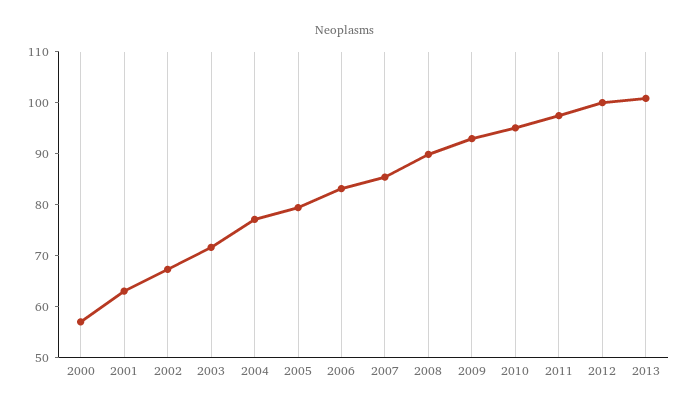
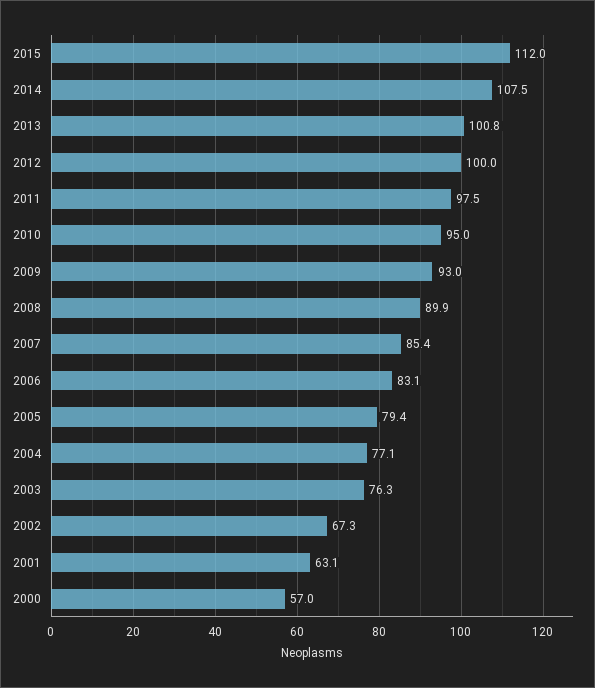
2003: 72 -> 76.3
2015: none -> 112
2014: none -> 107.5

